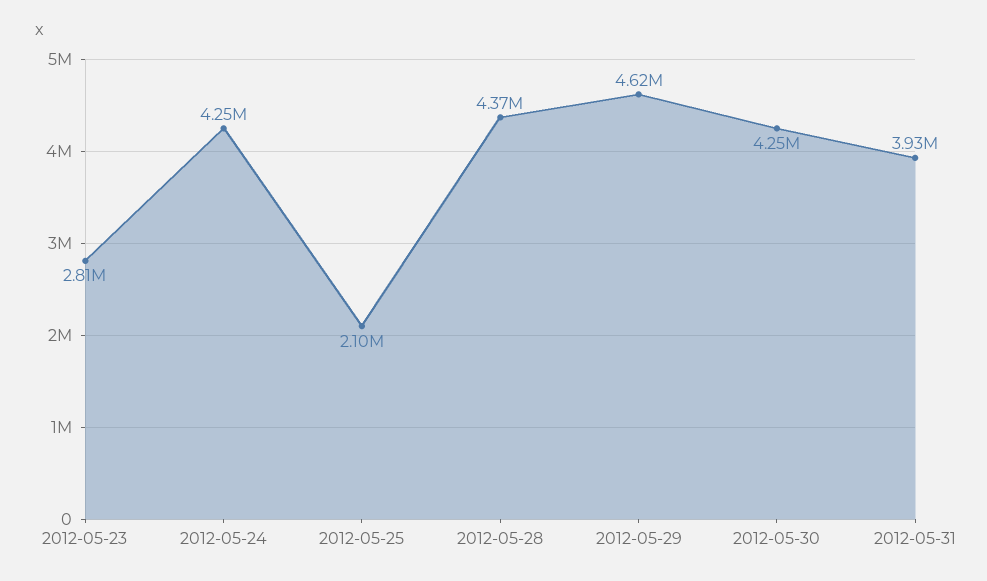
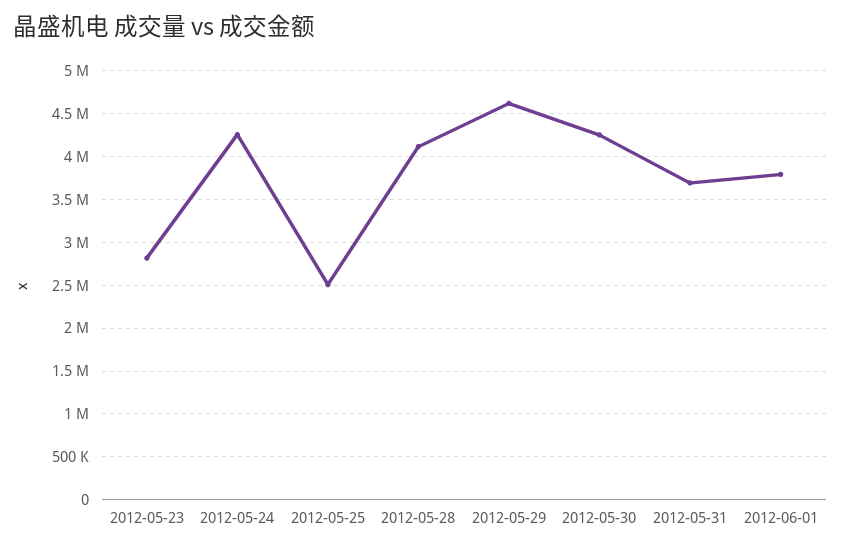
2012-05-25: 2100000 -> 2500000
2012-05-28: 4370000 -> 4100000
2012-05-31: 3930000 -> 3700000
2012-06-01: none -> 3800000

